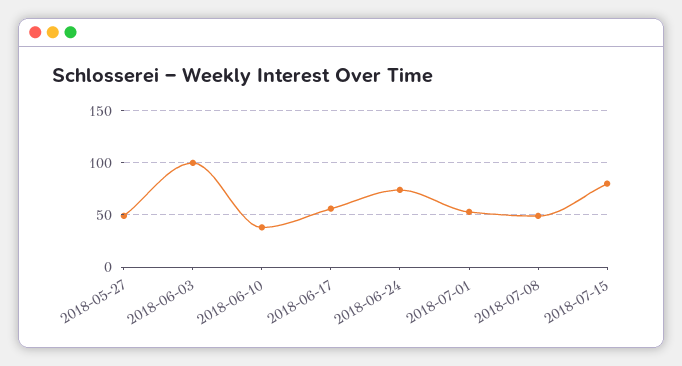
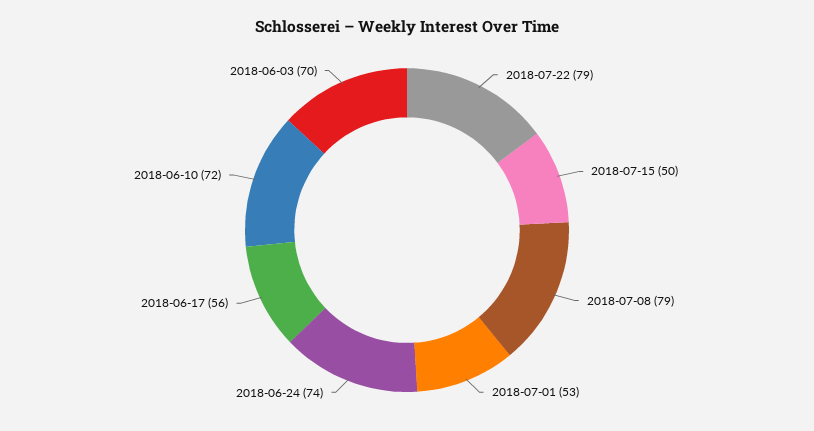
2018-05-27: 50 -> none
2018-06-03: 100 -> 70
2018-06-10: 40 -> 72
2018-07-08: 50 -> 79
2018-07-15: 80 -> 50
2018-07-22: none -> 79

